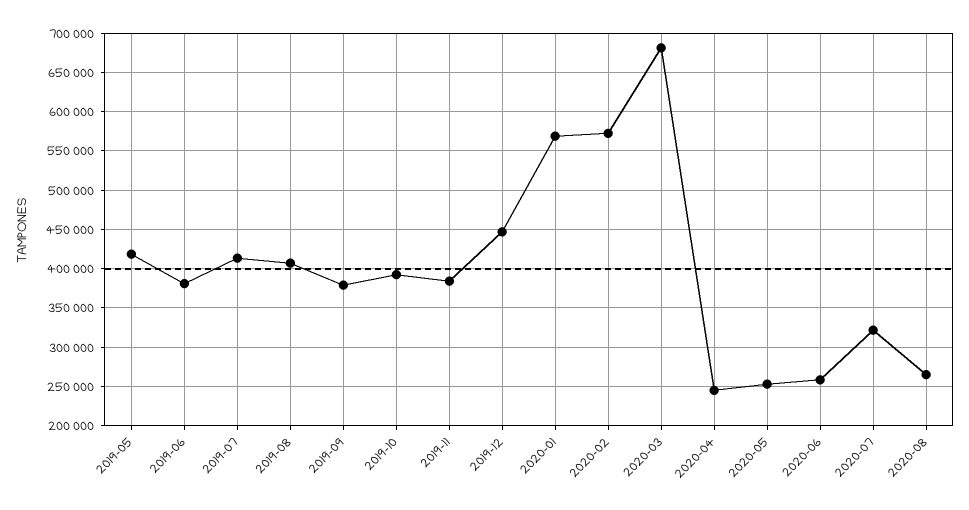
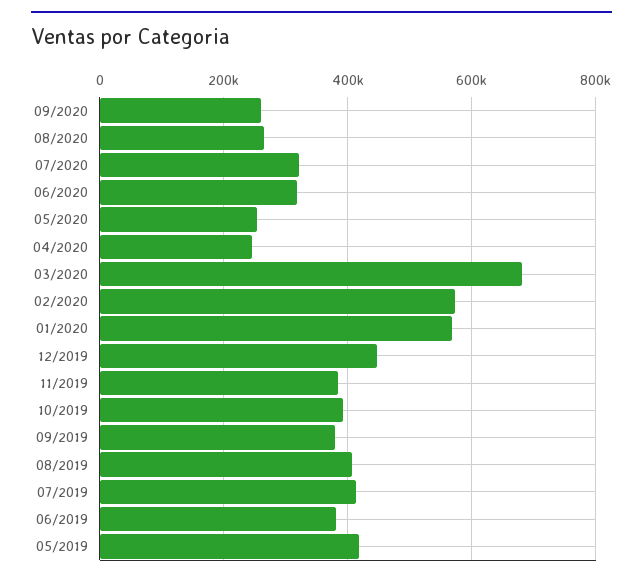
2020-06: 260000 -> 320000
09/2020: none -> 260000

